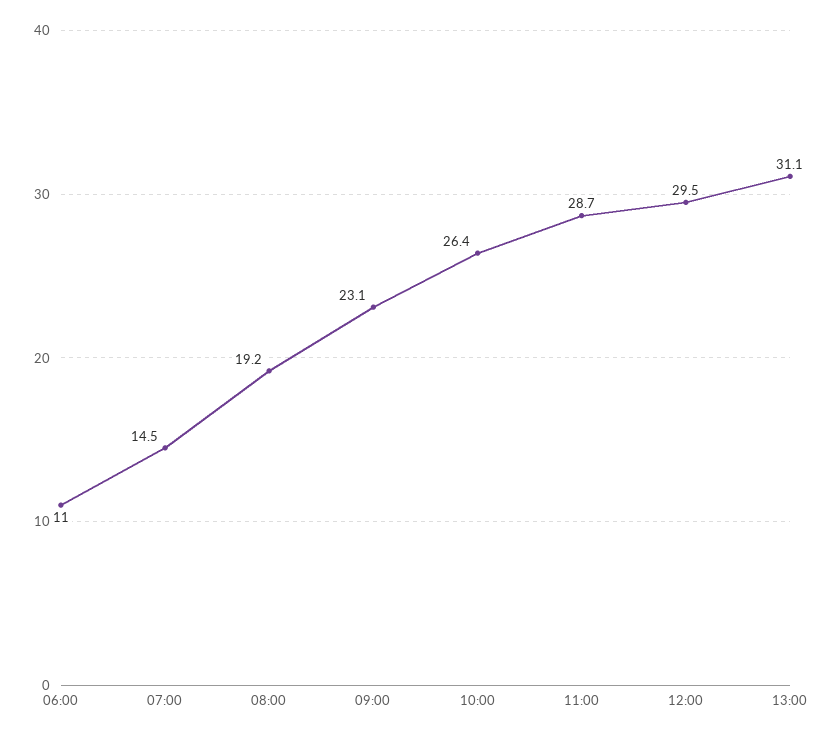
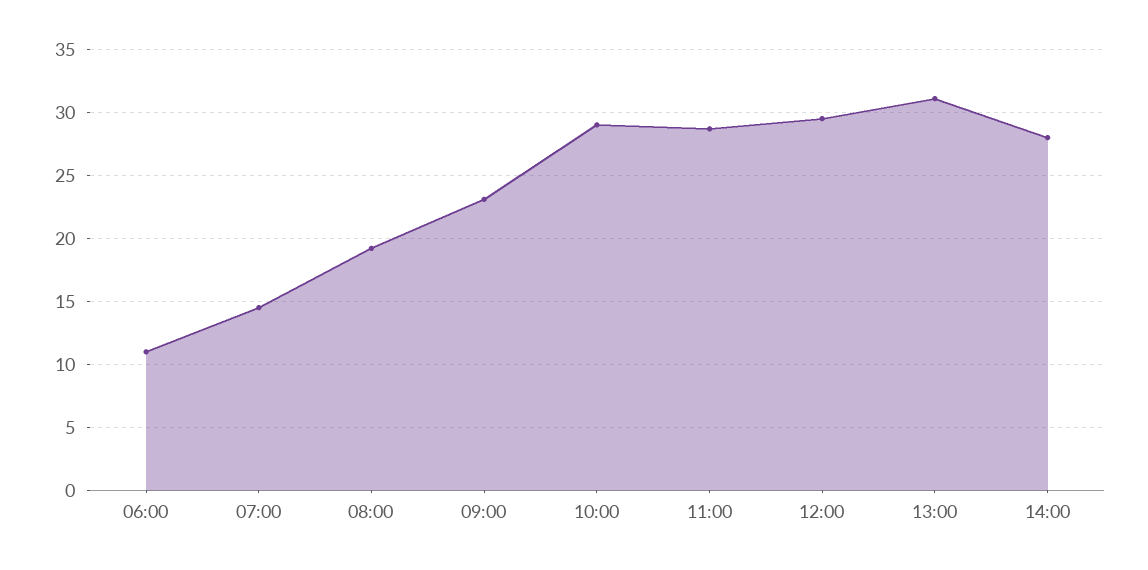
10:00: 26.4 -> 29
14:00: none -> 28

